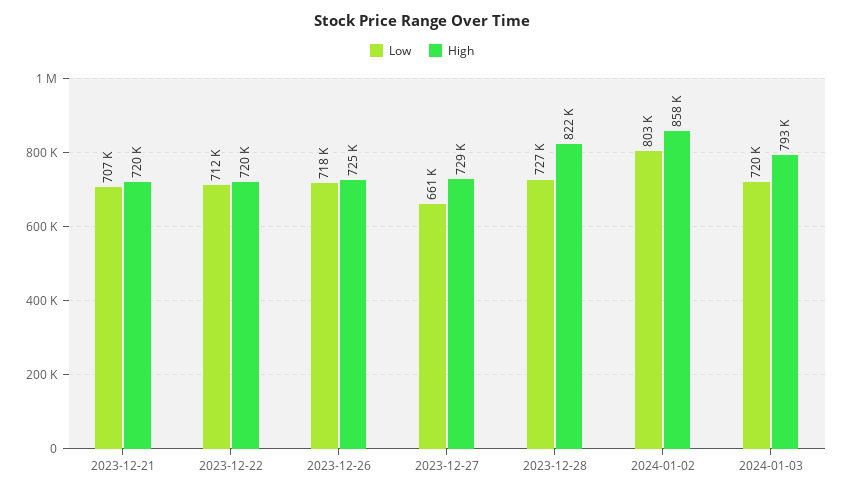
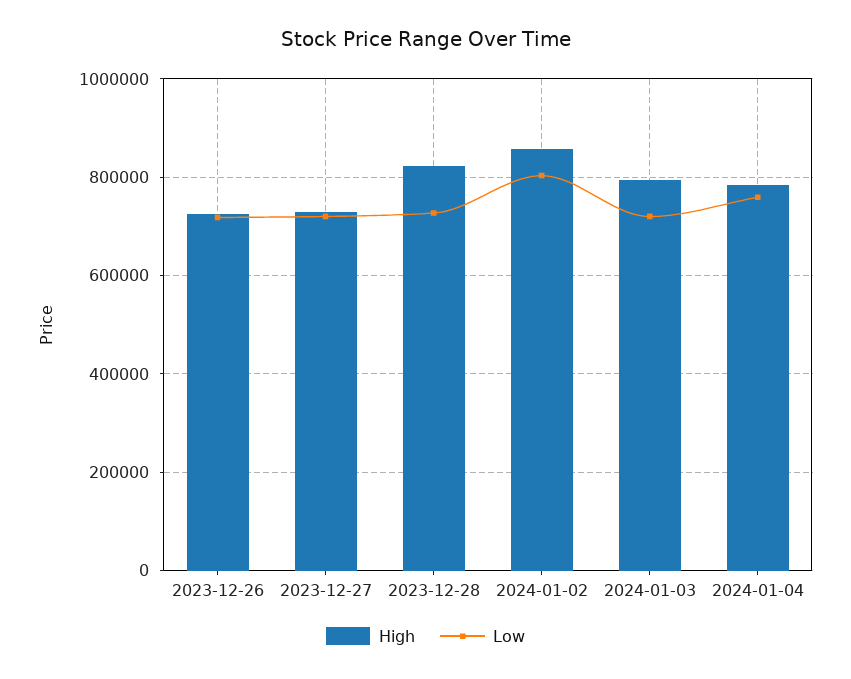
Low, 2023-12-21: 707000 -> none
High, 2023-12-21: 720000 -> none
Low, 2023-12-22: 712000 -> none
High, 2023-12-22: 720000 -> none
Low, 2023-12-27: 661000 -> 720000
High, 2024-01-04: none -> 780000
Low, 2024-01-04: none -> 760000

